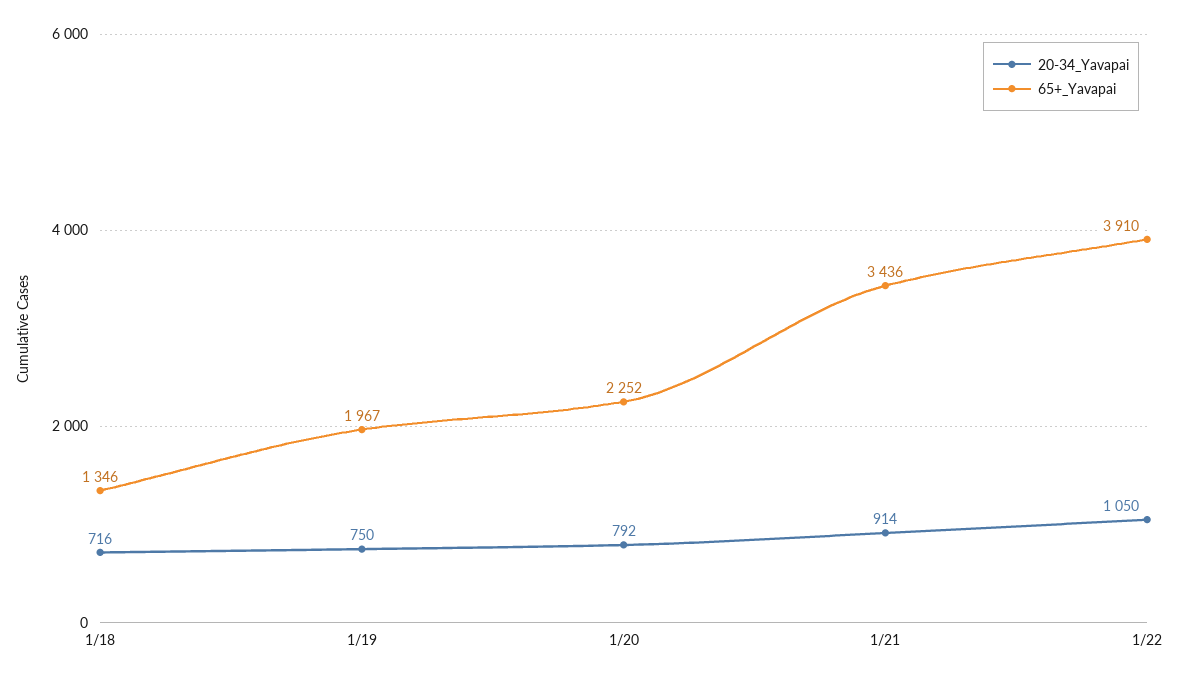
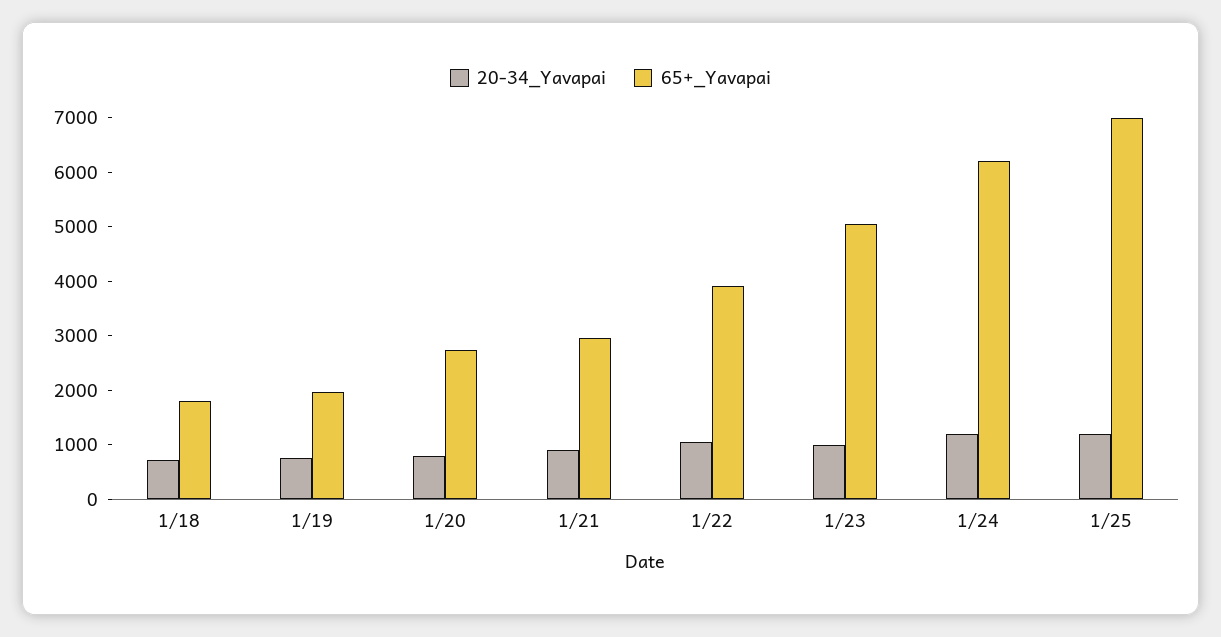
65+_Yavapai, 1/18: 1346 -> 1800
65+_Yavapai, 1/20: 2252 -> 2800
65+_Yavapai, 1/21: 3436 -> 3000
20-34_Yavapai, 1/23: none -> 1000
65+_Yavapai, 1/23: none -> 5000
20-34_Yavapai, 1/24: none -> 1200
65+_Yavapai, 1/24: none -> 6200
20-34_Yavapai, 1/25: none -> 1200
65+_Yavapai, 1/25: none -> 7000

